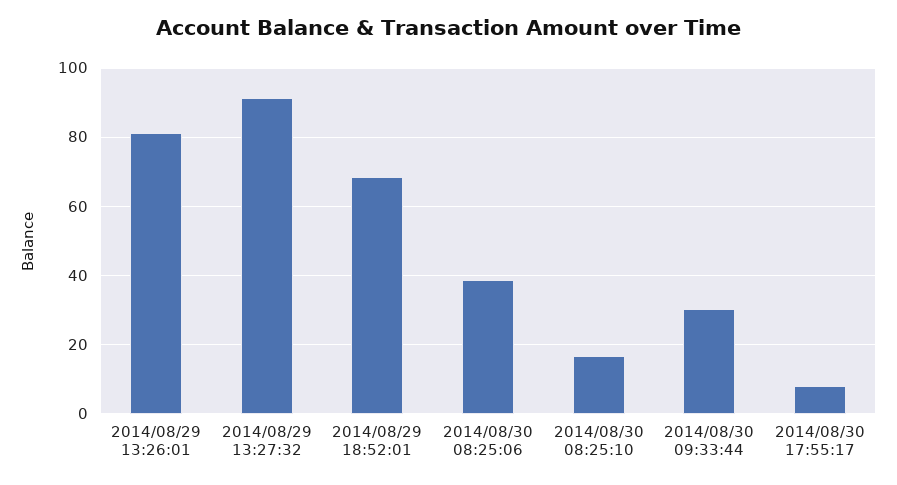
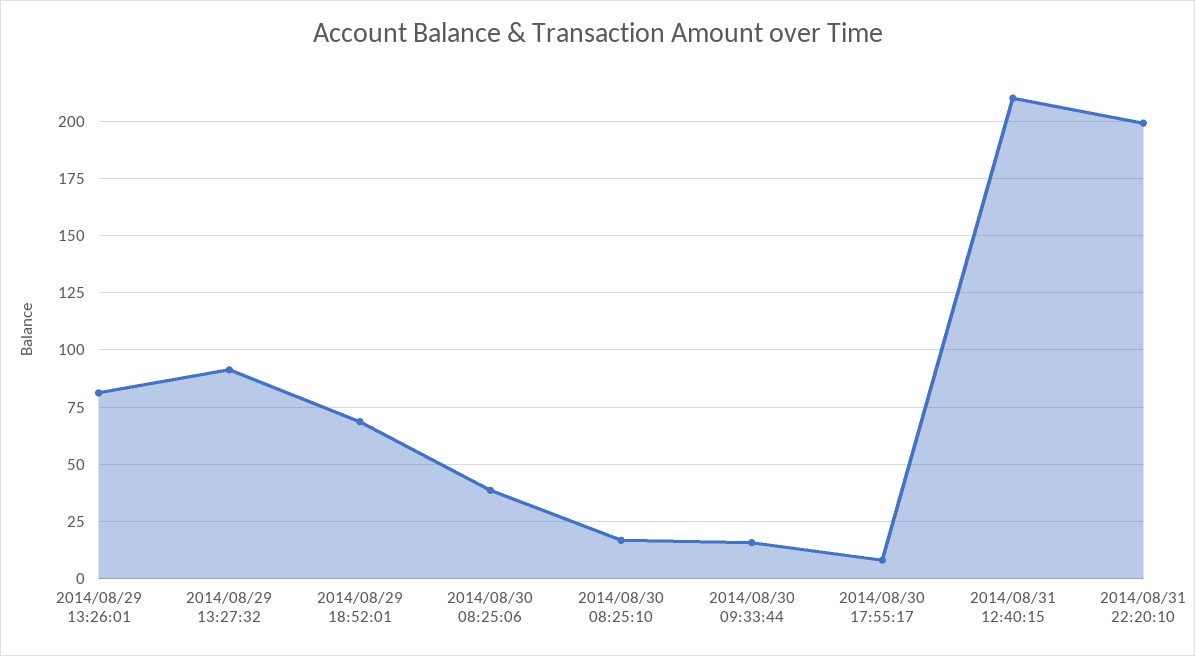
2014/08/30 09:33:44: 30 -> 15
2014/08/31 12:40:15: none -> 210
2014/08/31 22:20:10: none -> 200

